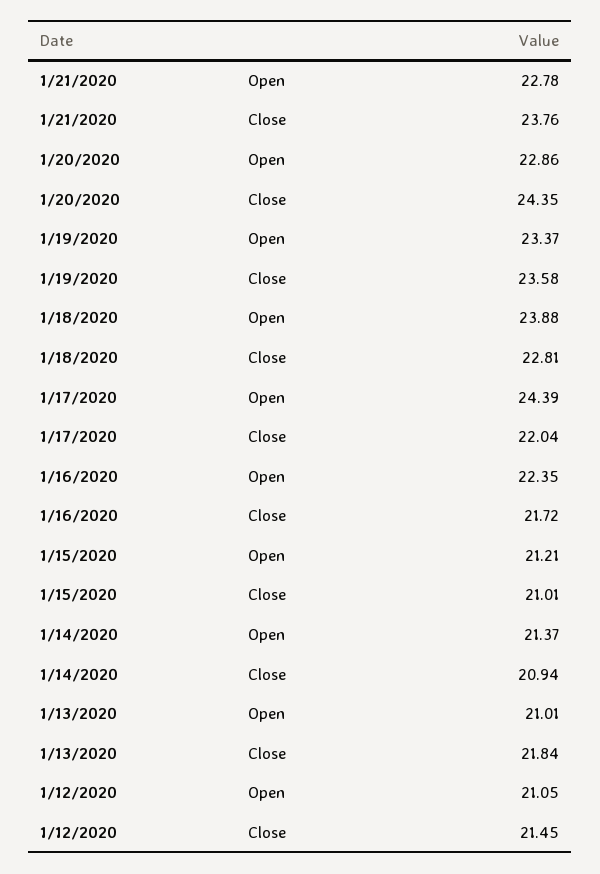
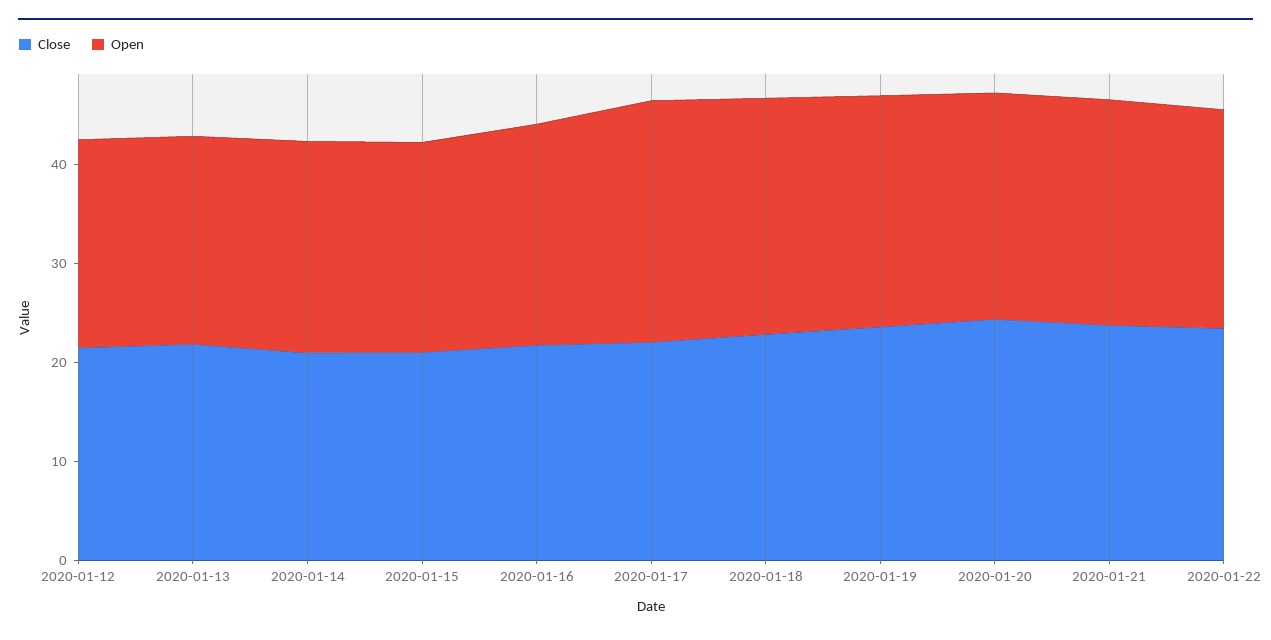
Close, 2020-01-22: none -> 24
Open, 2020-01-22: none -> 22

